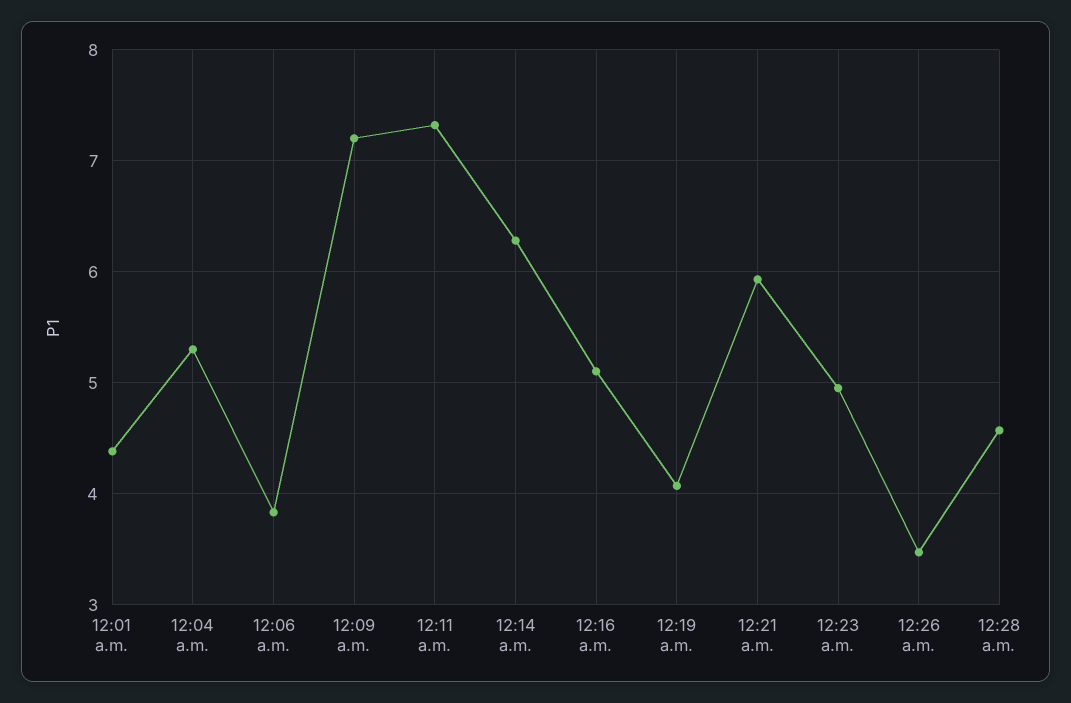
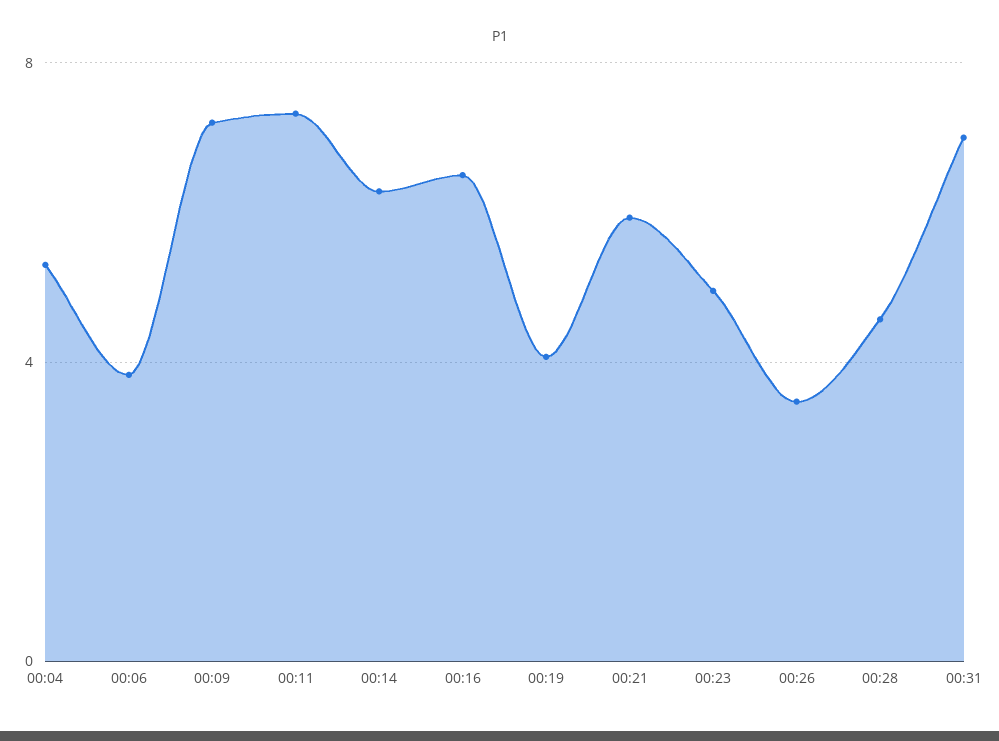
12:01 a.m.: 4.4 -> none
12:16 a.m.: 5.1 -> 6.5
00:31: none -> 7

